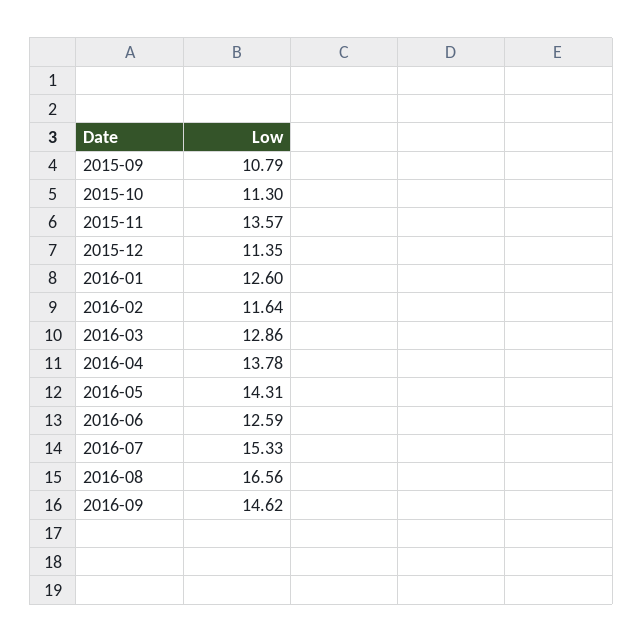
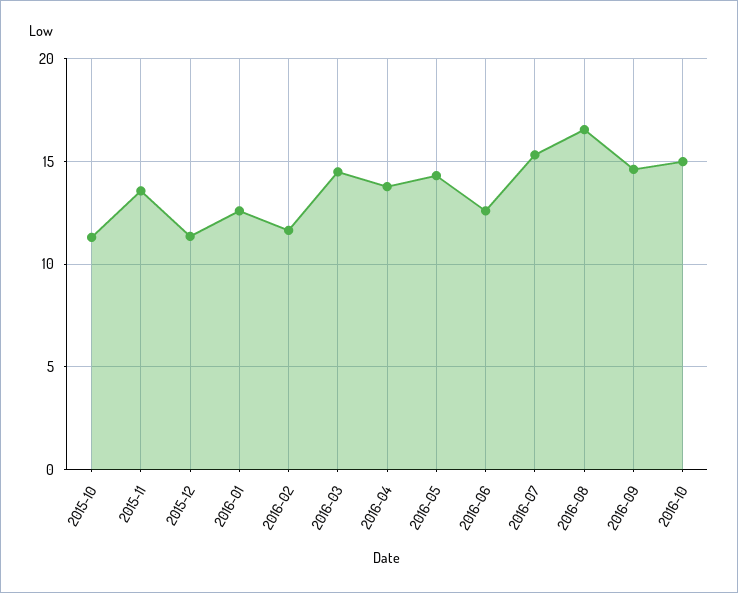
2015-09: 10.79 -> none
2016-03: 12.86 -> 14.5
2016-10: none -> 15

